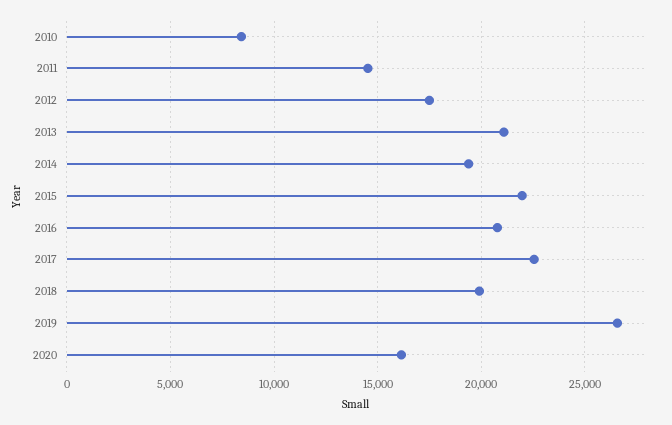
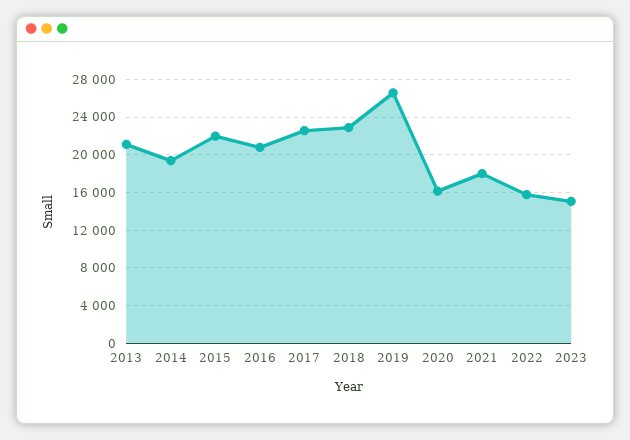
2010: 8500 -> none
2011: 14500 -> none
2012: 17500 -> none
2018: 20000 -> 23000
2021: none -> 18000
2022: none -> 16000
2023: none -> 15000

